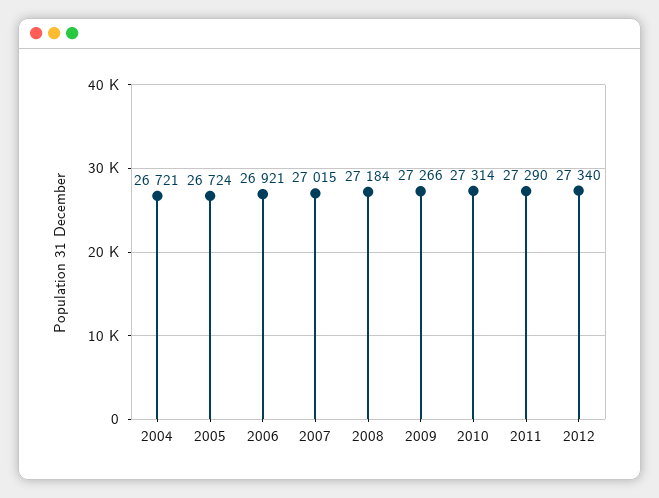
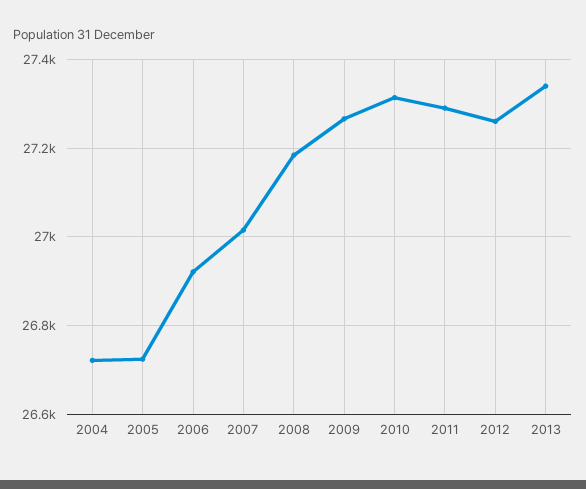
2012: 27340 -> 27260
2013: none -> 27340

